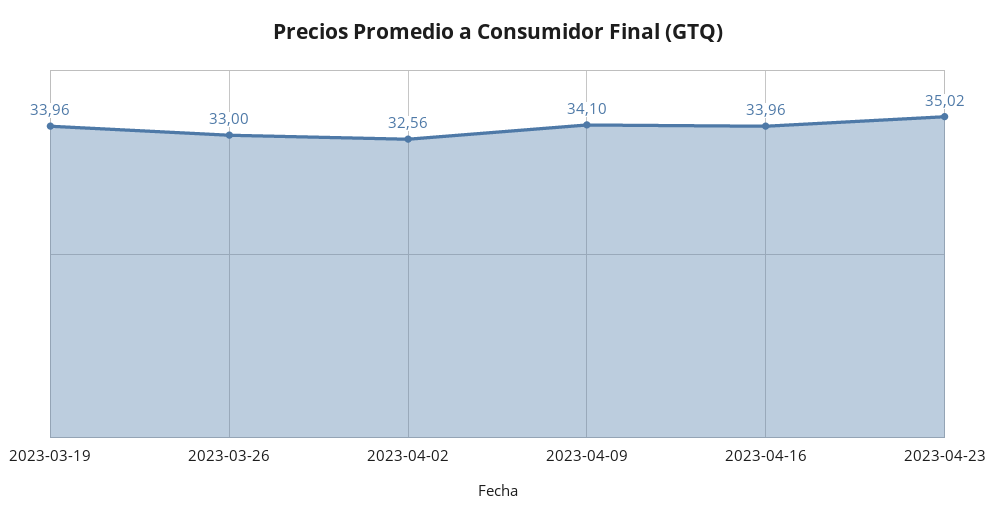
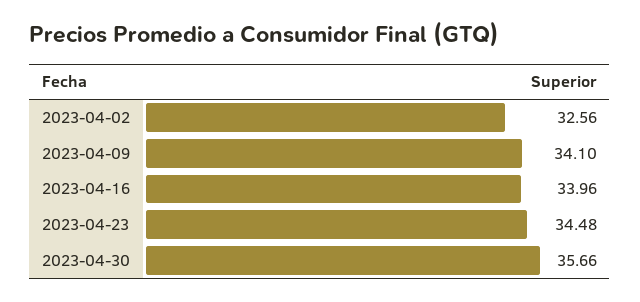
2023-03-19: 33.96 -> none
2023-03-26: 33 -> none
2023-04-23: 35.02 -> 34.48
2023-04-30: none -> 35.66

